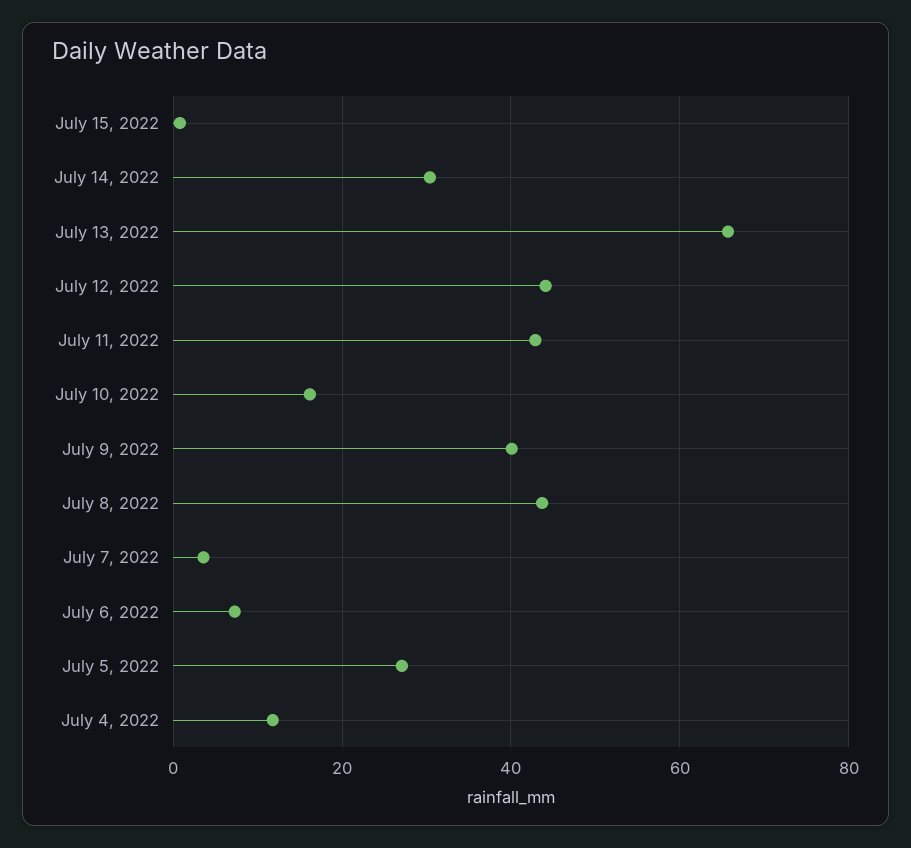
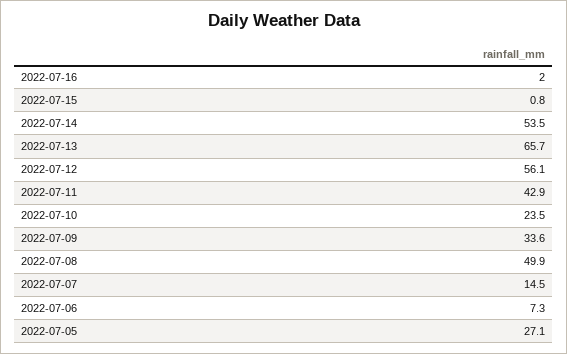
July 14, 2022: 30 -> 53.5
July 12, 2022: 44 -> 56.1
July 10, 2022: 16 -> 23.5
July 9, 2022: 40 -> 33.6
July 8, 2022: 44 -> 49.9
July 7, 2022: 4 -> 14.5
July 4, 2022: 12 -> none
2022-07-16: none -> 2

